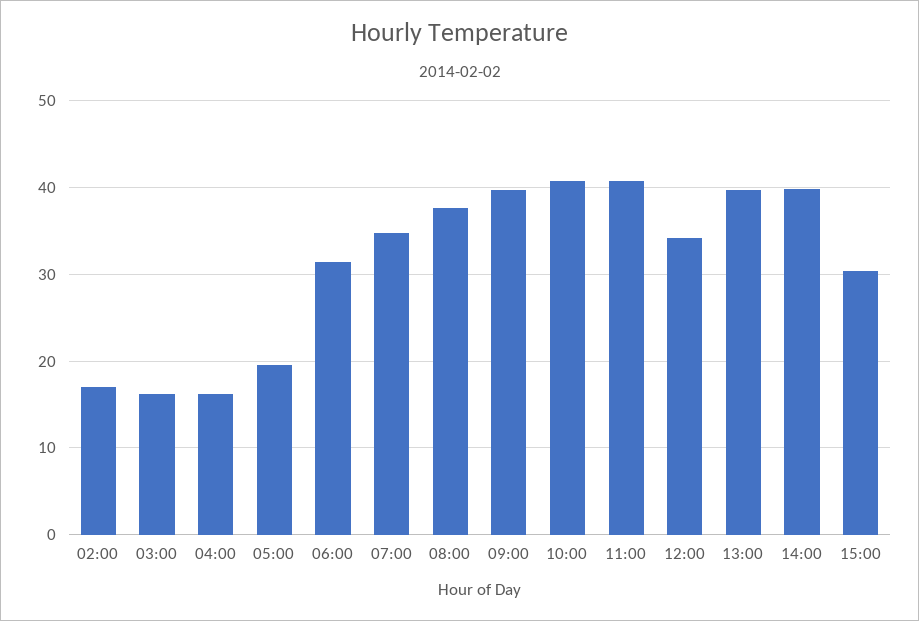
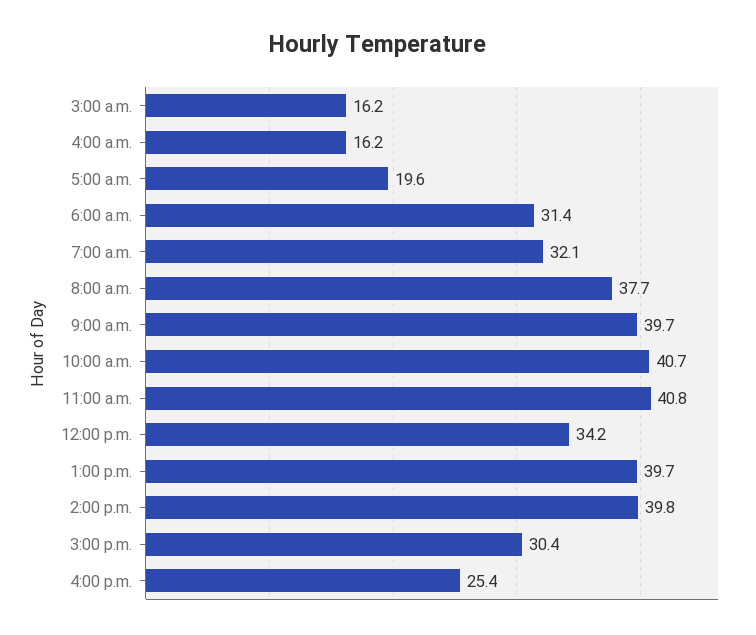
02:00: 17 -> none
07:00: 35 -> 32.1
4:00 p.m.: none -> 25.4

